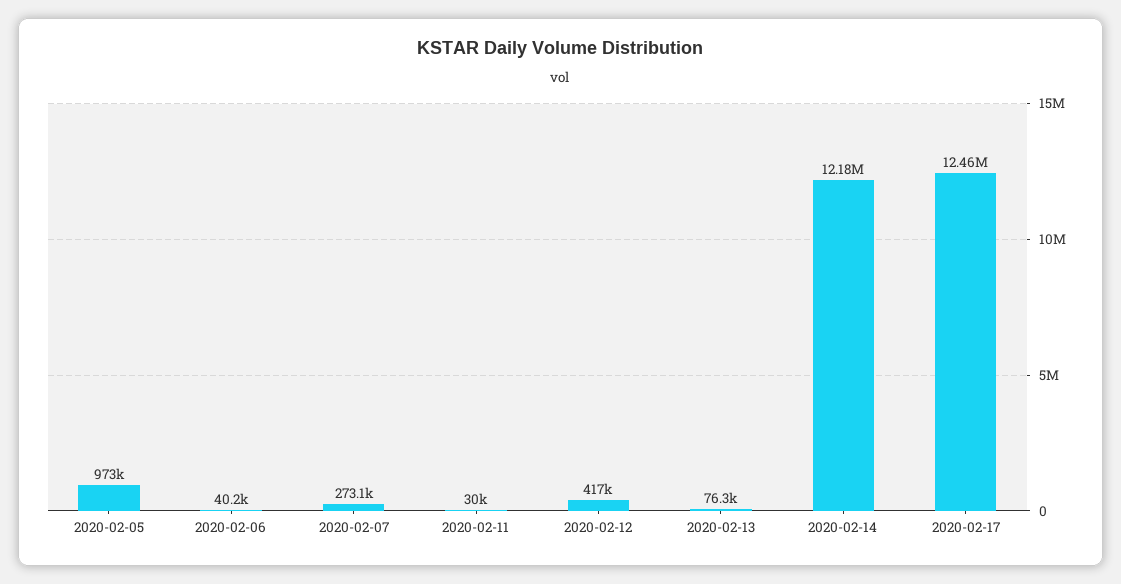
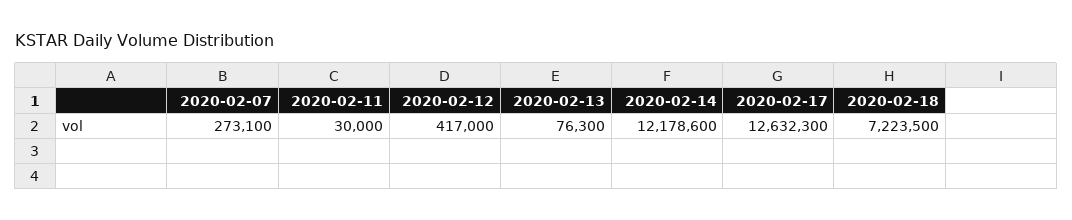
2020-02-05: 973000 -> none
2020-02-06: 40200 -> none
2020-02-17: 12460000 -> 12632300
2020-02-18: none -> 7223500

